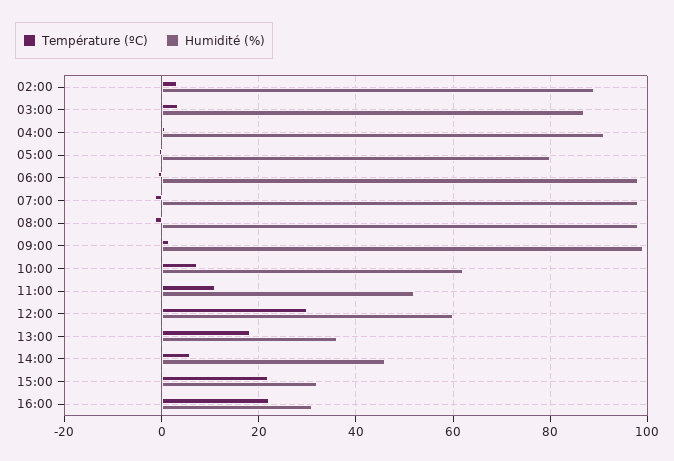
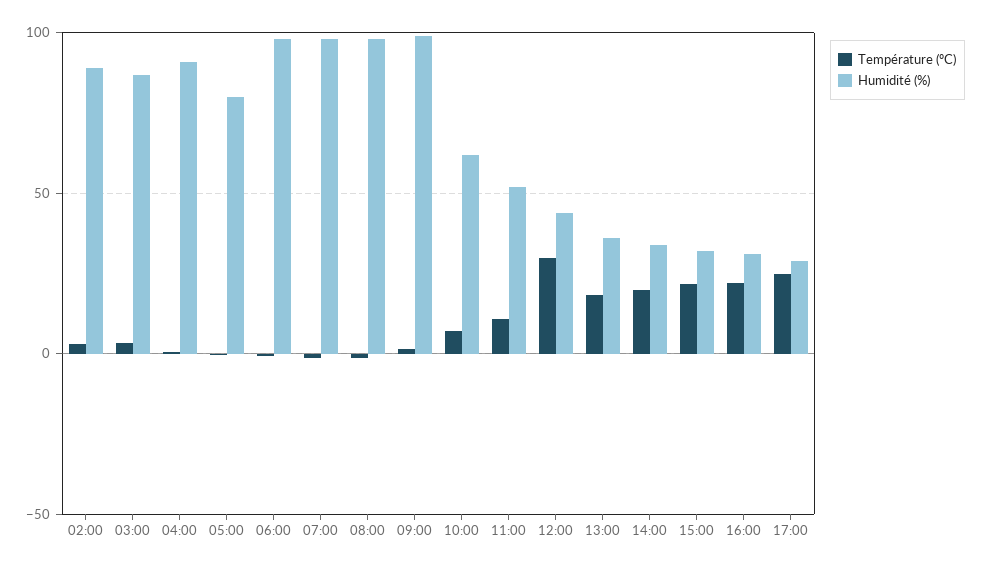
Humidité (%), 12:00: 60 -> 45
Température (ºC), 14:00: 6 -> 20
Humidité (%), 14:00: 46 -> 35
Température (ºC), 17:00: none -> 25
Humidité (%), 17:00: none -> 30

